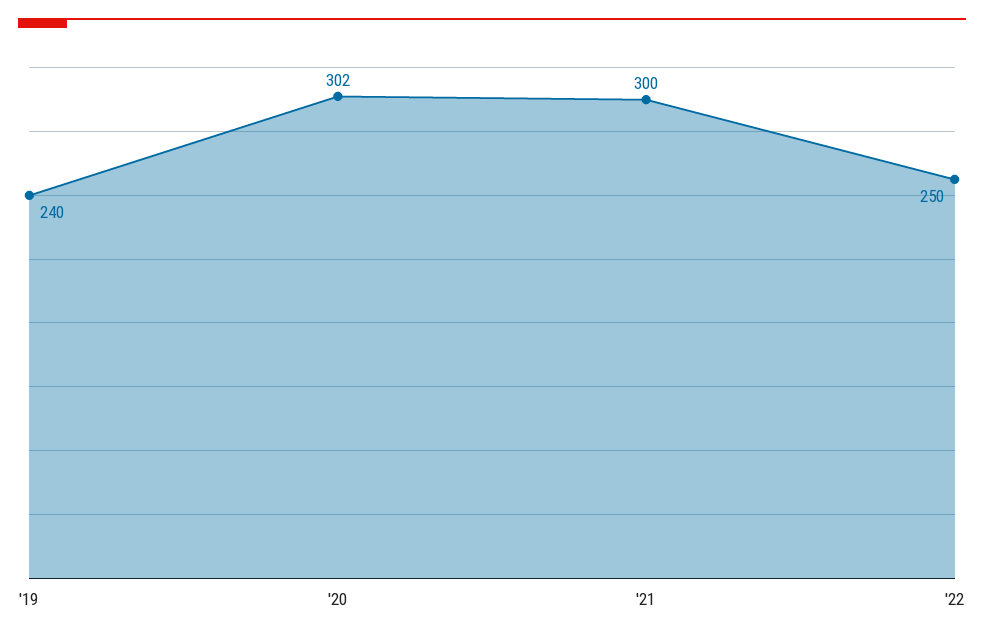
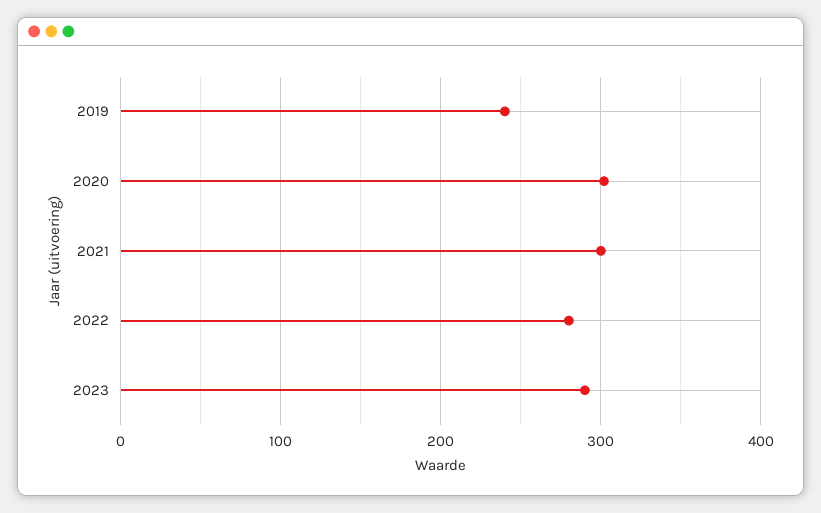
'22: 250 -> 280
2023: none -> 290

